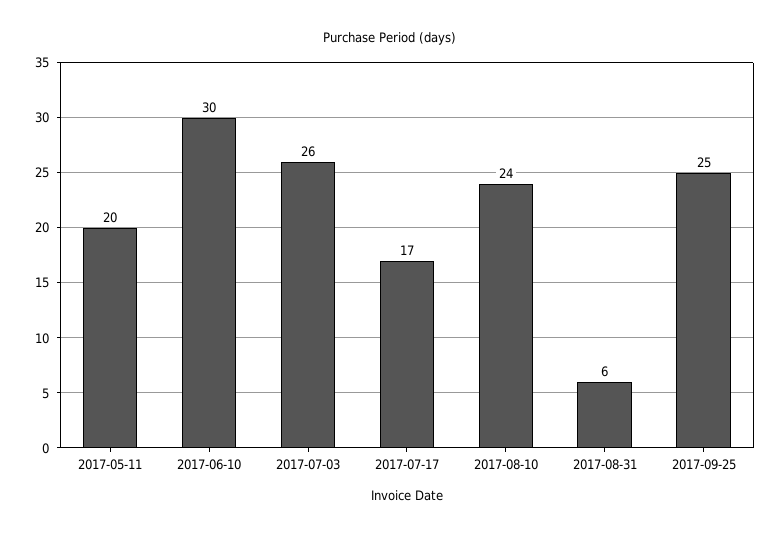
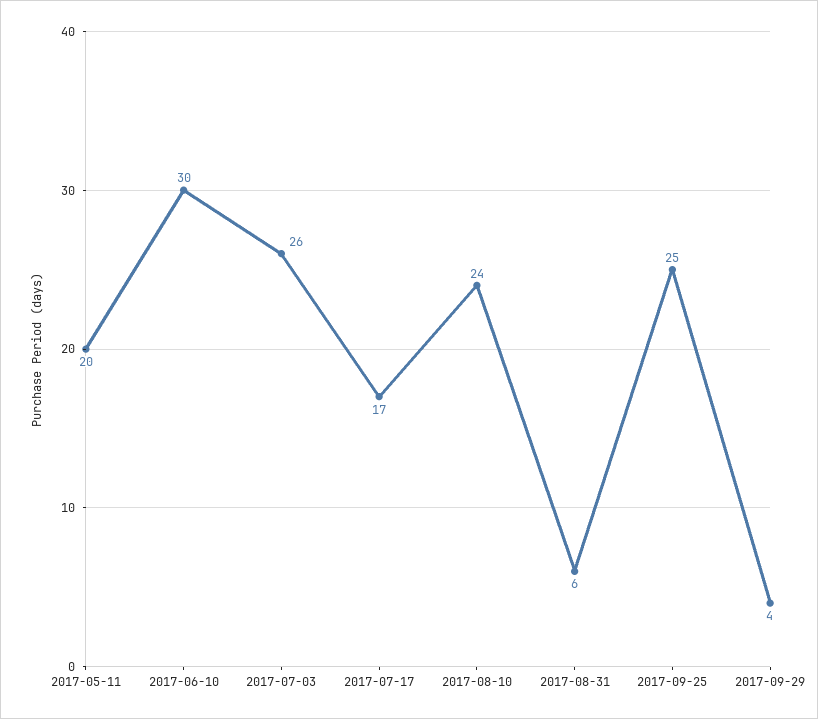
2017-09-29: none -> 4

